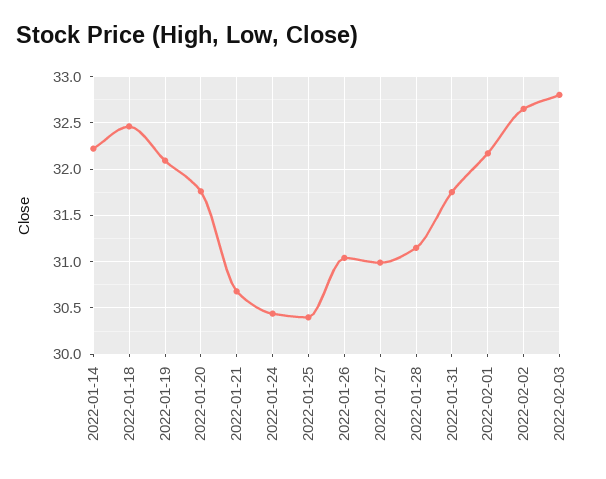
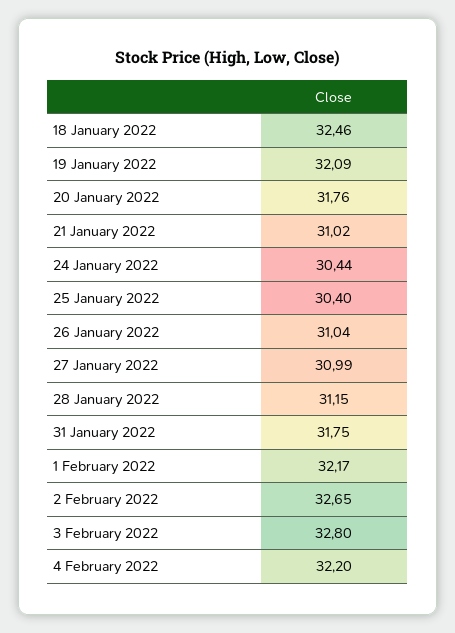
2022-01-14: 32.2 -> none
2022-01-21: 30.7 -> 31.02
4 February 2022: none -> 32.2

